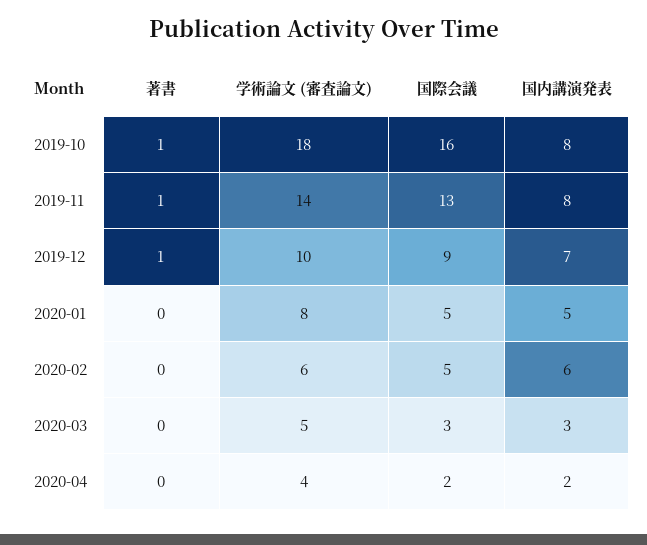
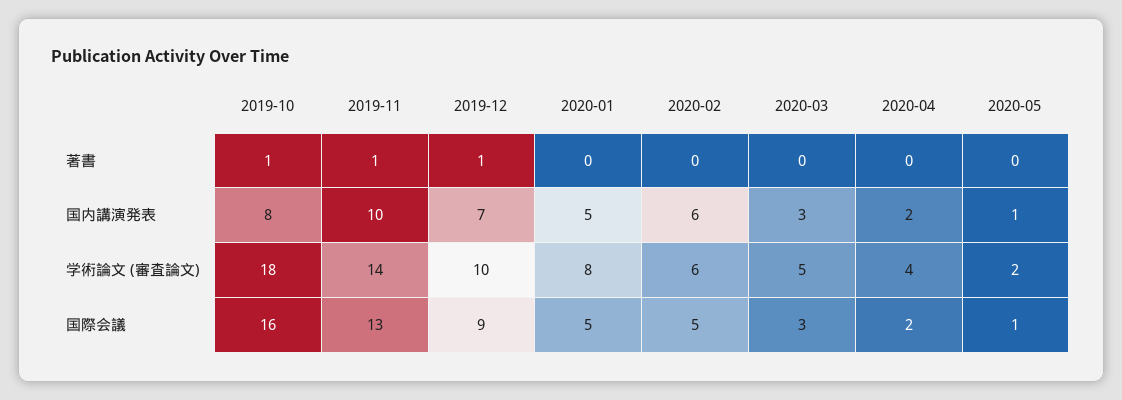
国内講演発表, 2019-11: 8 -> 10
著書, 2020-05: none -> 0
国内講演発表, 2020-05: none -> 1
学術論文 (審査論文), 2020-05: none -> 2
国際会議, 2020-05: none -> 1

